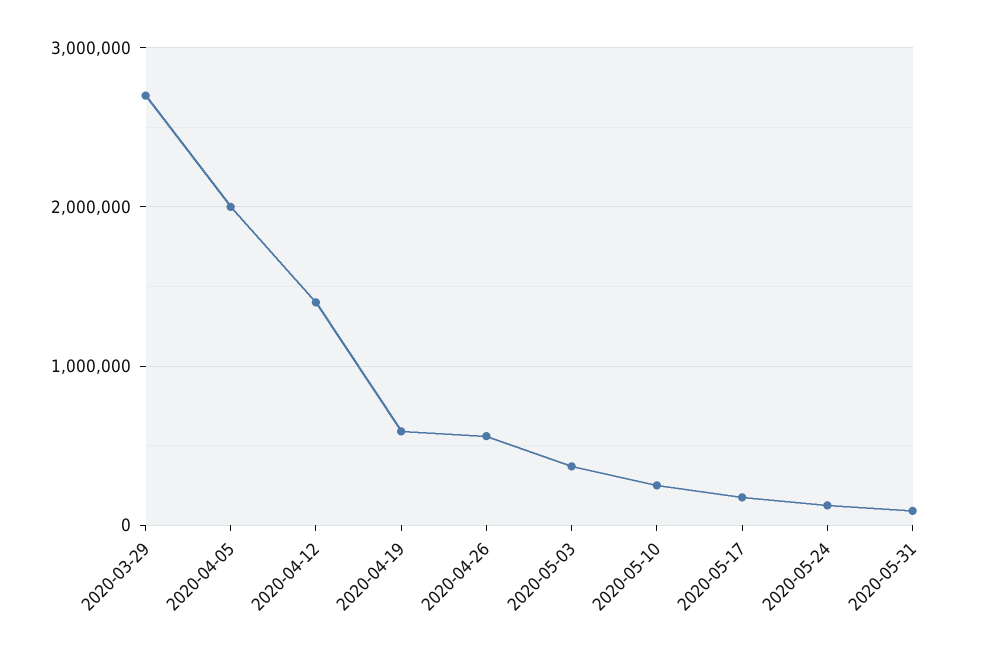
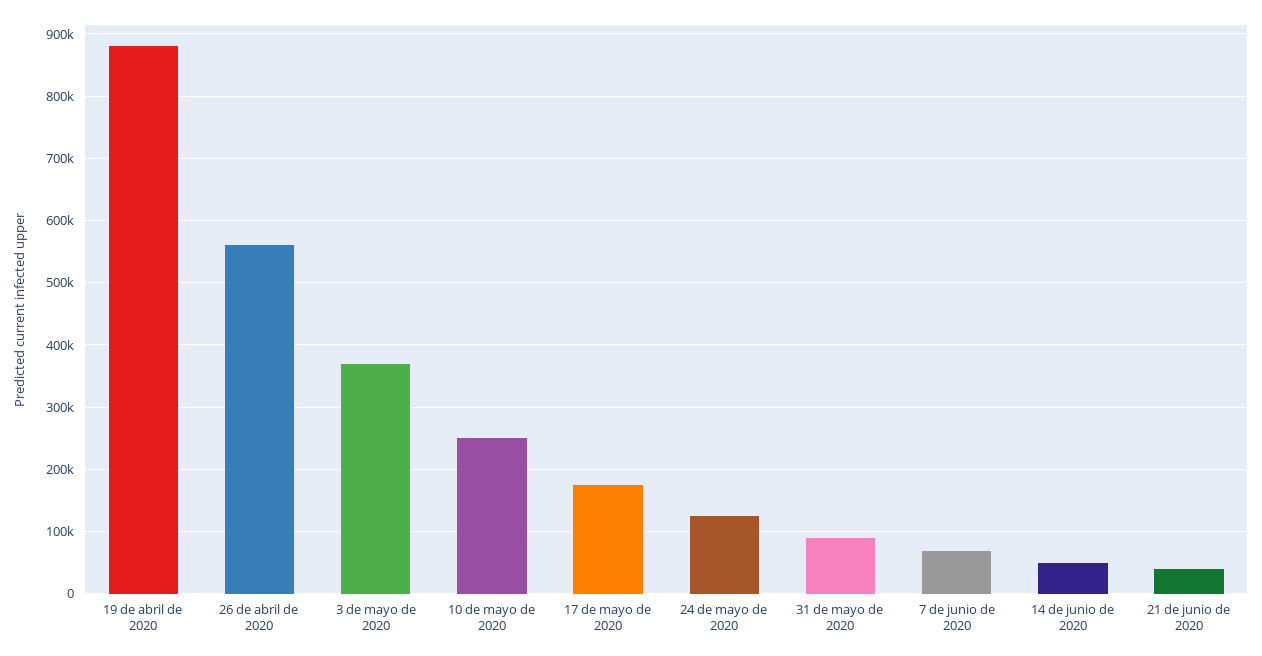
2020-03-29: 2700000 -> none
2020-04-05: 2000000 -> none
2020-04-12: 1400000 -> none
2020-04-19: 600000 -> 880000
7 de junio de 2020: none -> 70000
14 de junio de 2020: none -> 50000
21 de junio de 2020: none -> 40000

